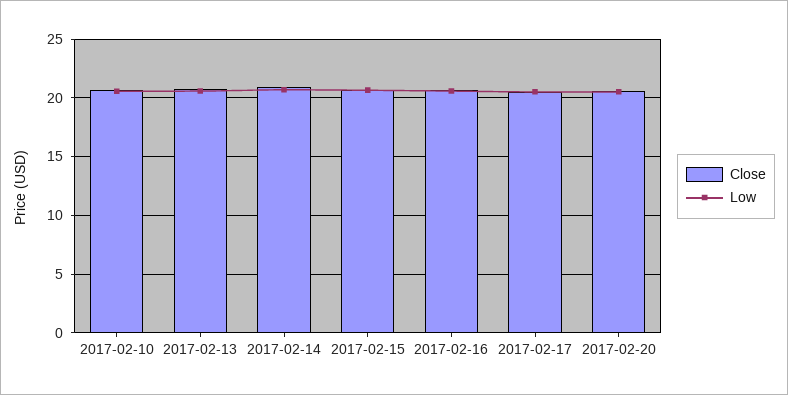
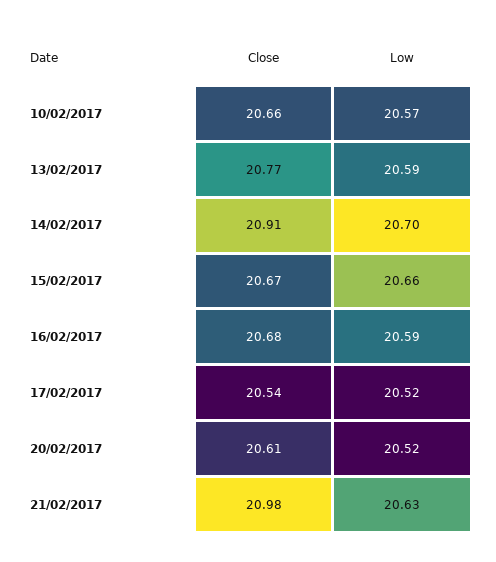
Close, 21/02/2017: none -> 20.98
Low, 21/02/2017: none -> 20.63

